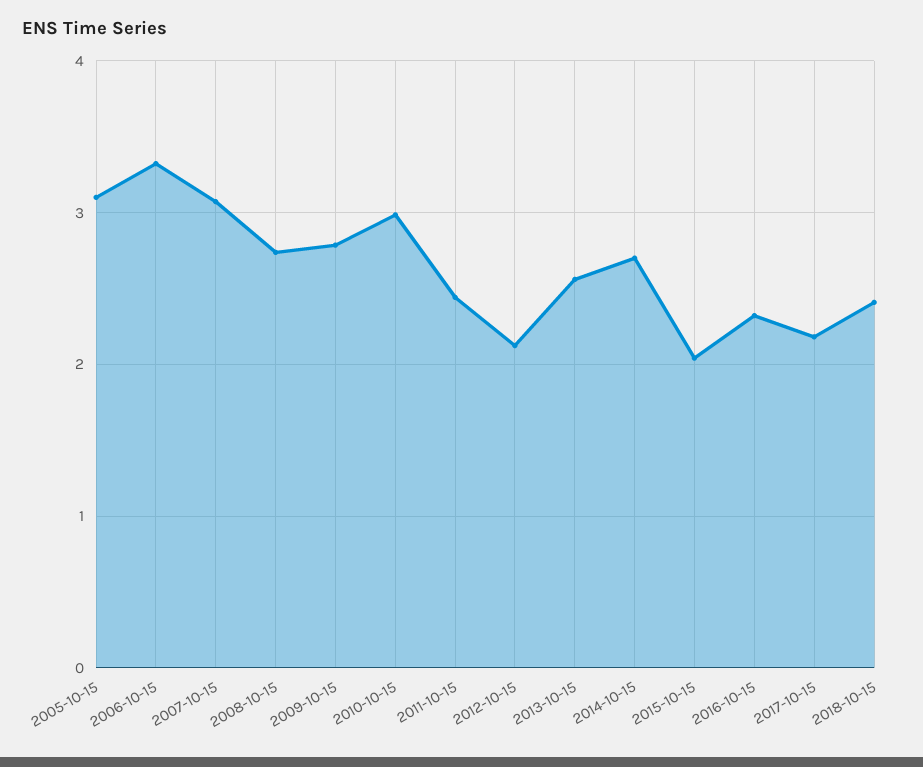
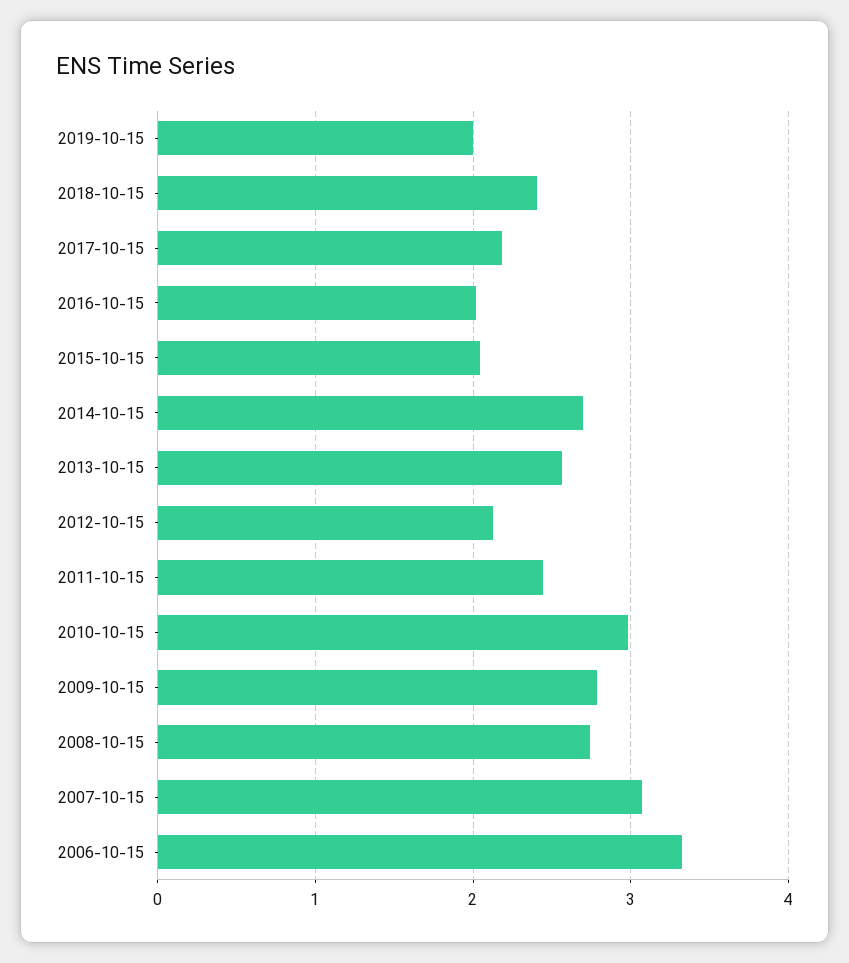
2005-10-15: 3.1 -> none
2016-10-15: 2.3 -> 2
2019-10-15: none -> 2

